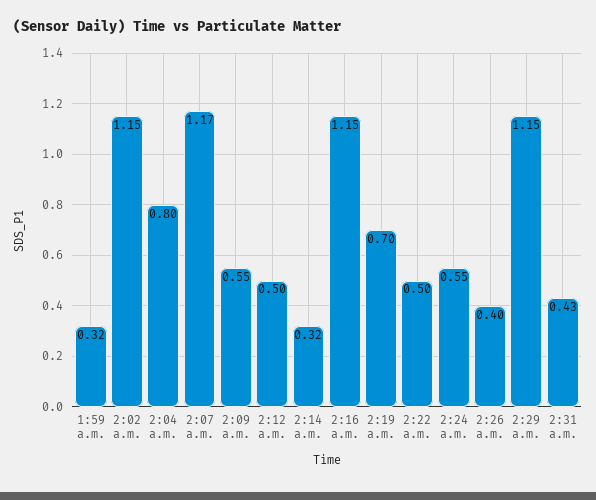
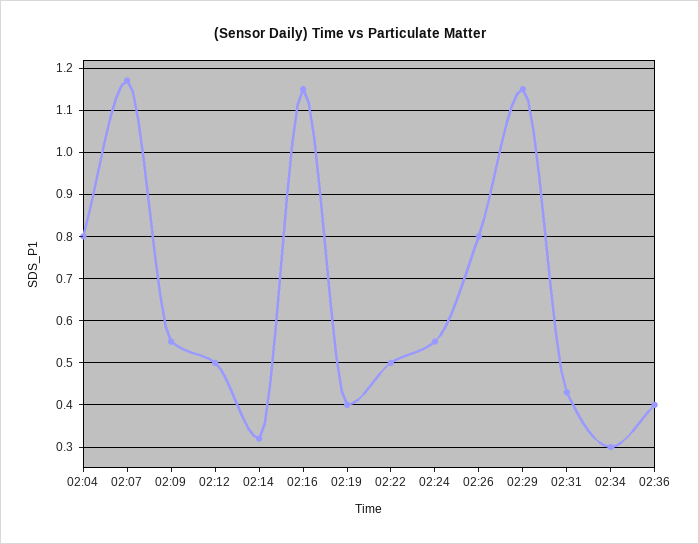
1:59 a.m.: 0.32 -> none
2:02 a.m.: 1.15 -> none
2:19 a.m.: 0.7 -> 0.4
2:26 a.m.: 0.4 -> 0.8
02:34: none -> 0.3
02:36: none -> 0.4

